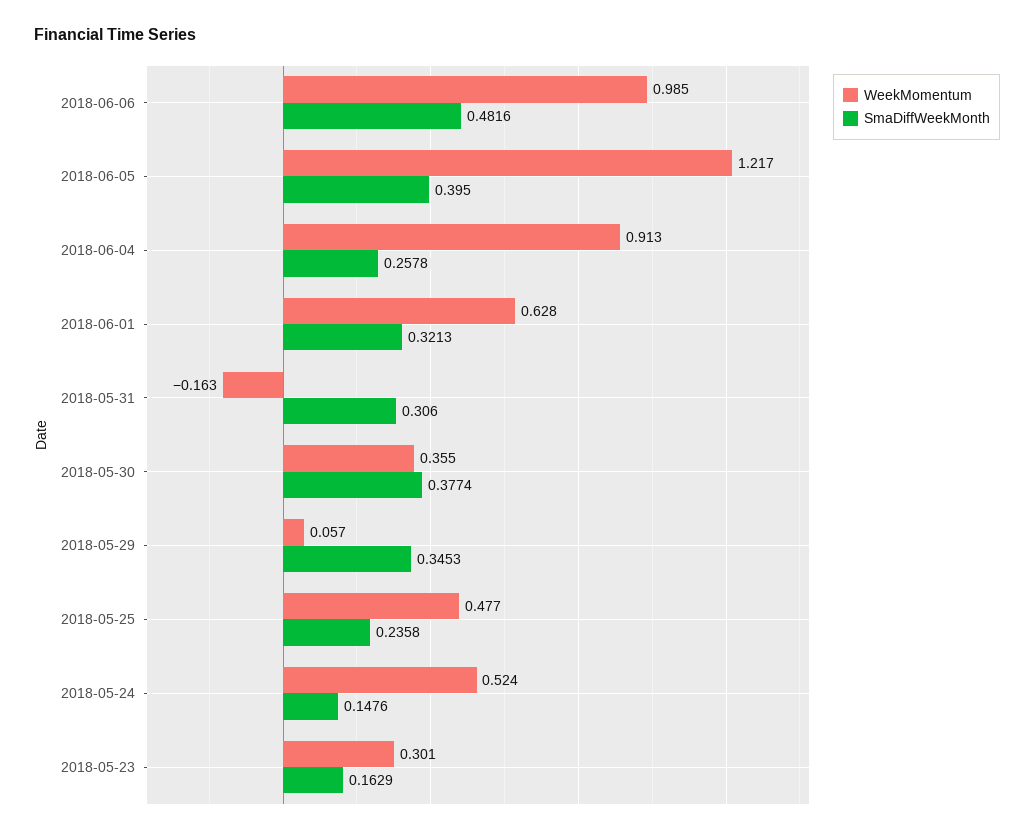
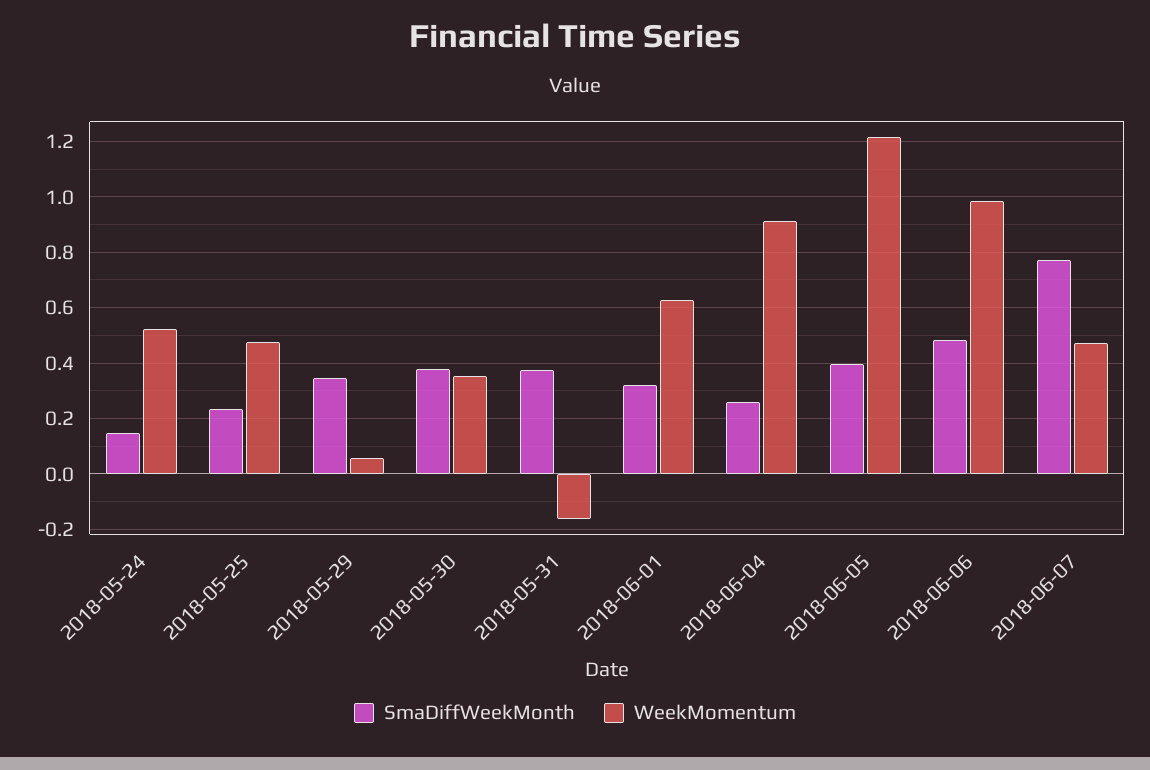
SmaDiffWeekMonth, 2018-05-31: 0.306 -> 0.375
WeekMomentum, 2018-05-23: 0.301 -> none
SmaDiffWeekMonth, 2018-05-23: 0.1629 -> none
SmaDiffWeekMonth, 2018-06-07: none -> 0.775
WeekMomentum, 2018-06-07: none -> 0.475

